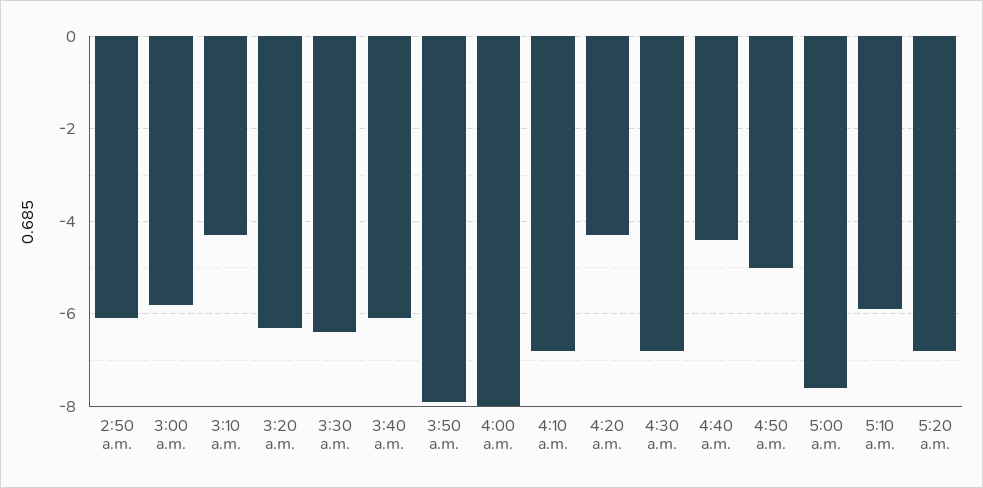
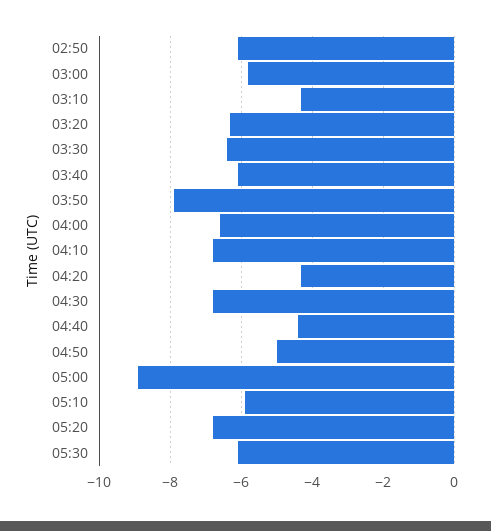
4:00 a.m.: -8 -> -6.5
5:00 a.m.: -7.5 -> -9
05:30: none -> -6

